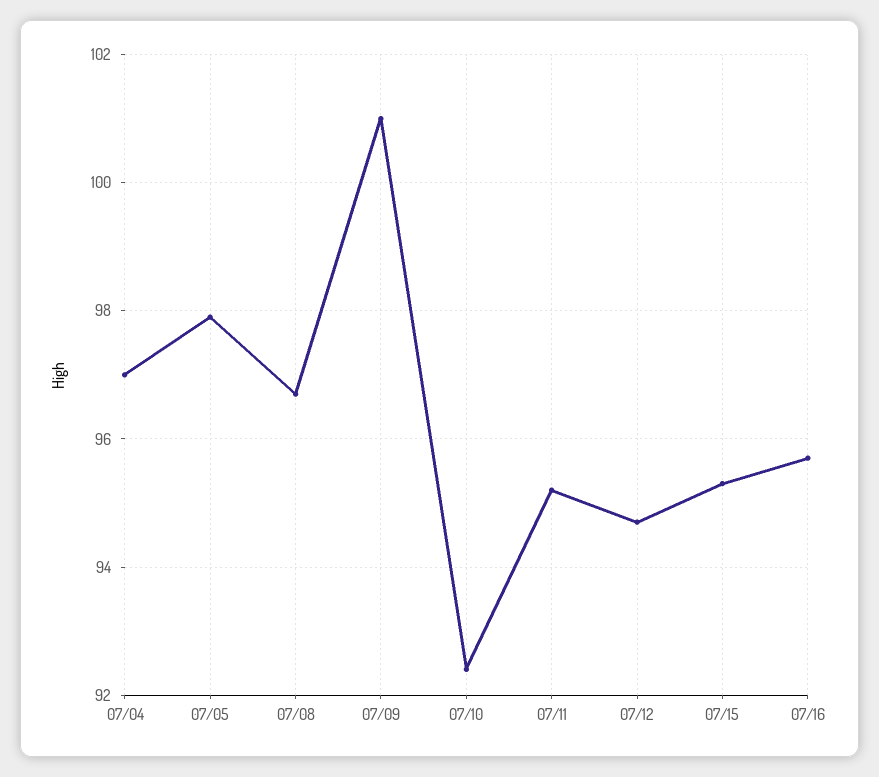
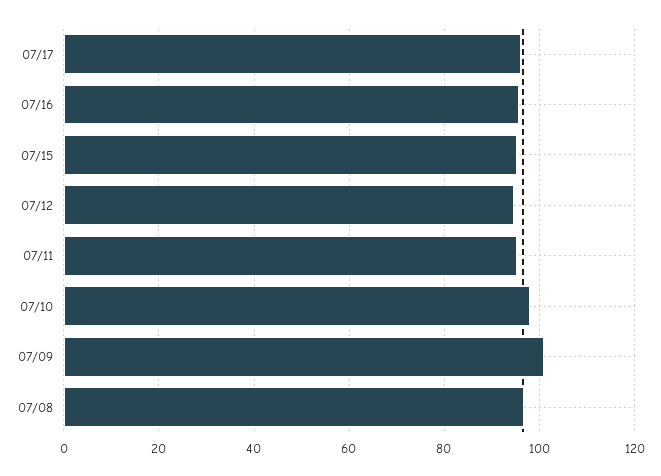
07/04: 97 -> none
07/05: 98 -> none
07/10: 92.5 -> 98
07/17: none -> 96

